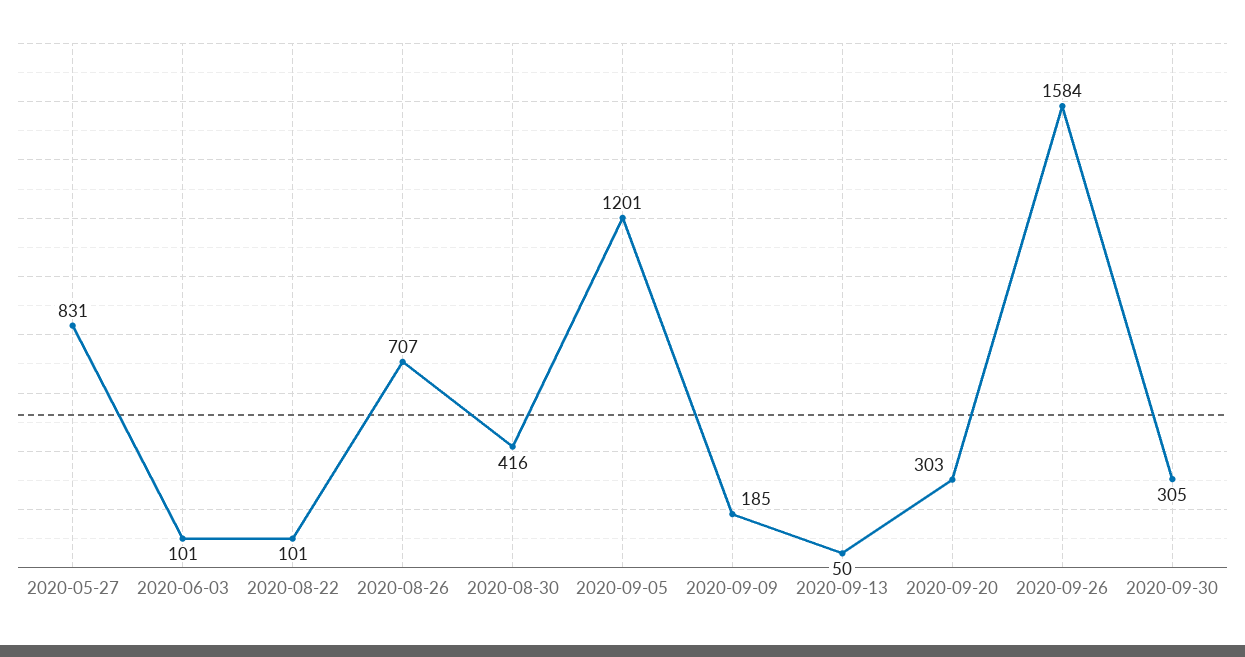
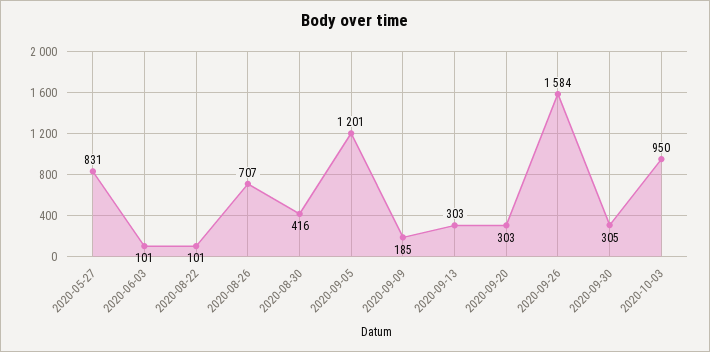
2020-09-13: 50 -> 303
2020-10-03: none -> 950

